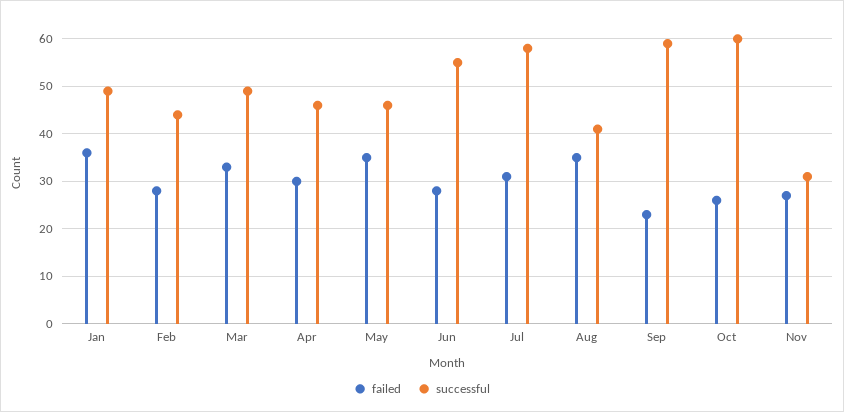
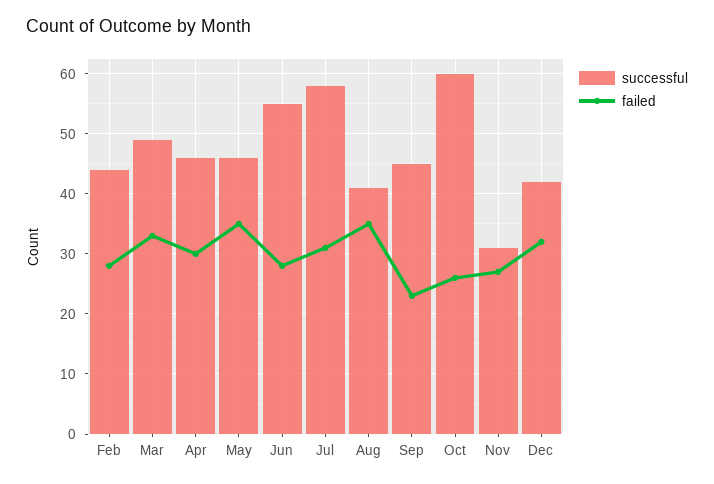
failed, Jan: 35 -> none
successful, Jan: 50 -> none
successful, Sep: 60 -> 45
successful, Dec: none -> 42
failed, Dec: none -> 32

